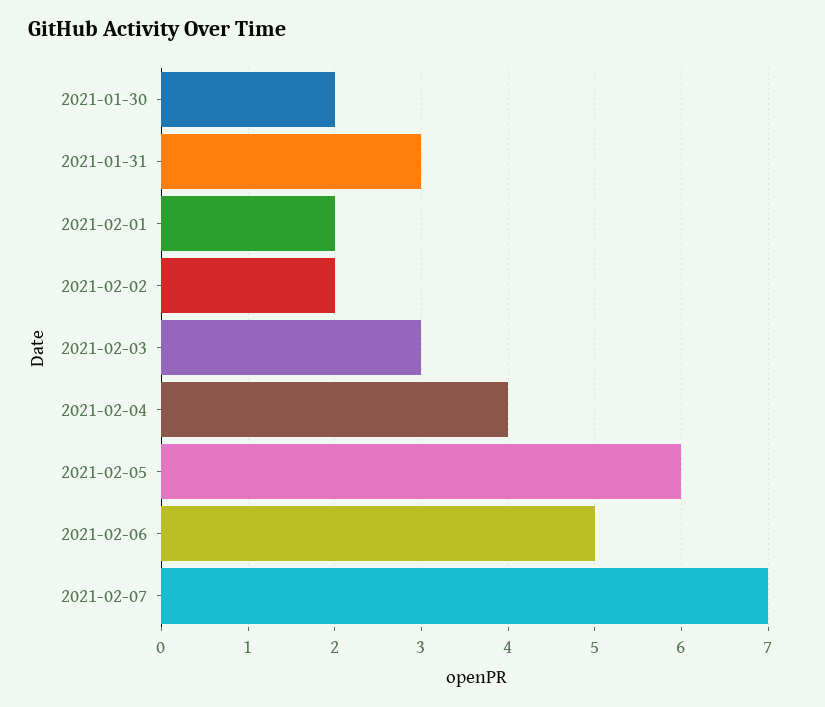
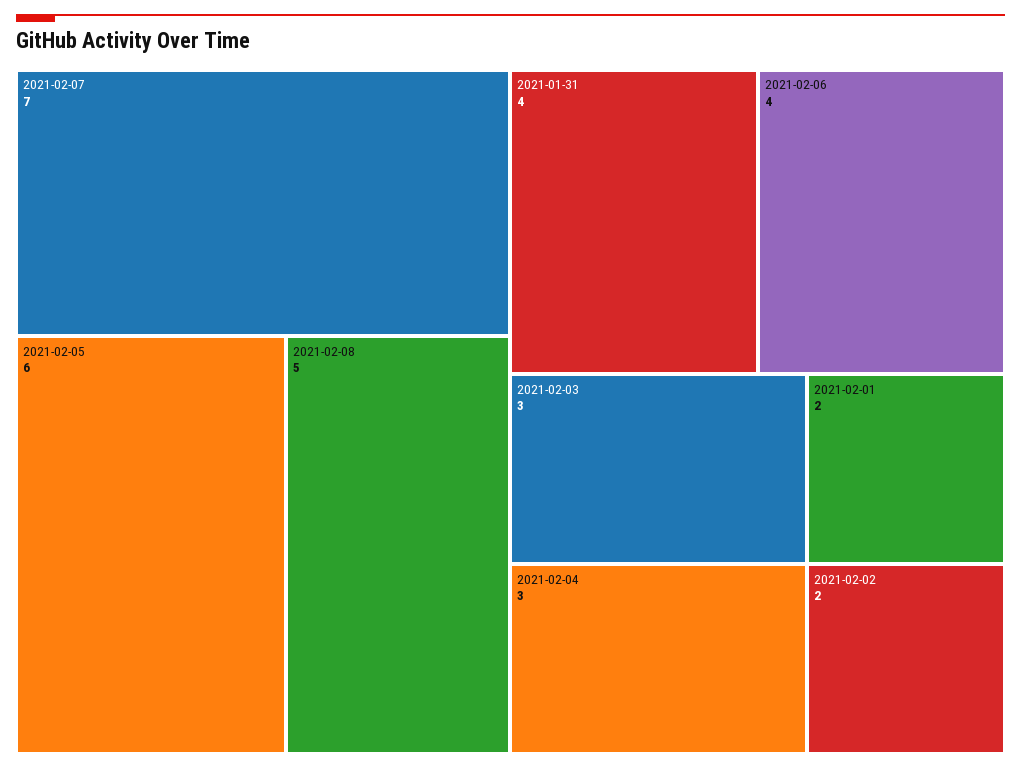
2021-01-30: 2 -> none
2021-01-31: 3 -> 4
2021-02-04: 4 -> 3
2021-02-06: 5 -> 4
2021-02-08: none -> 5

